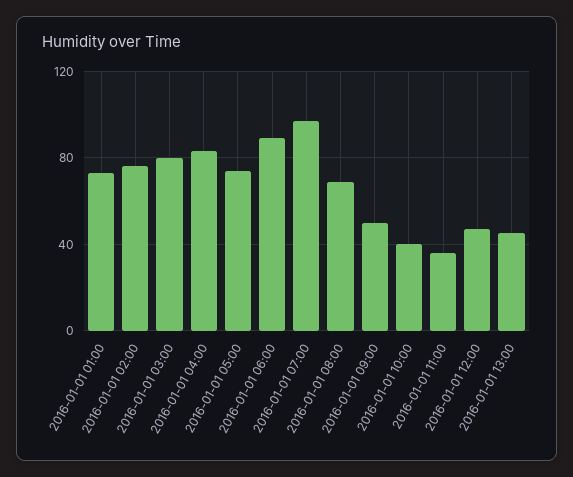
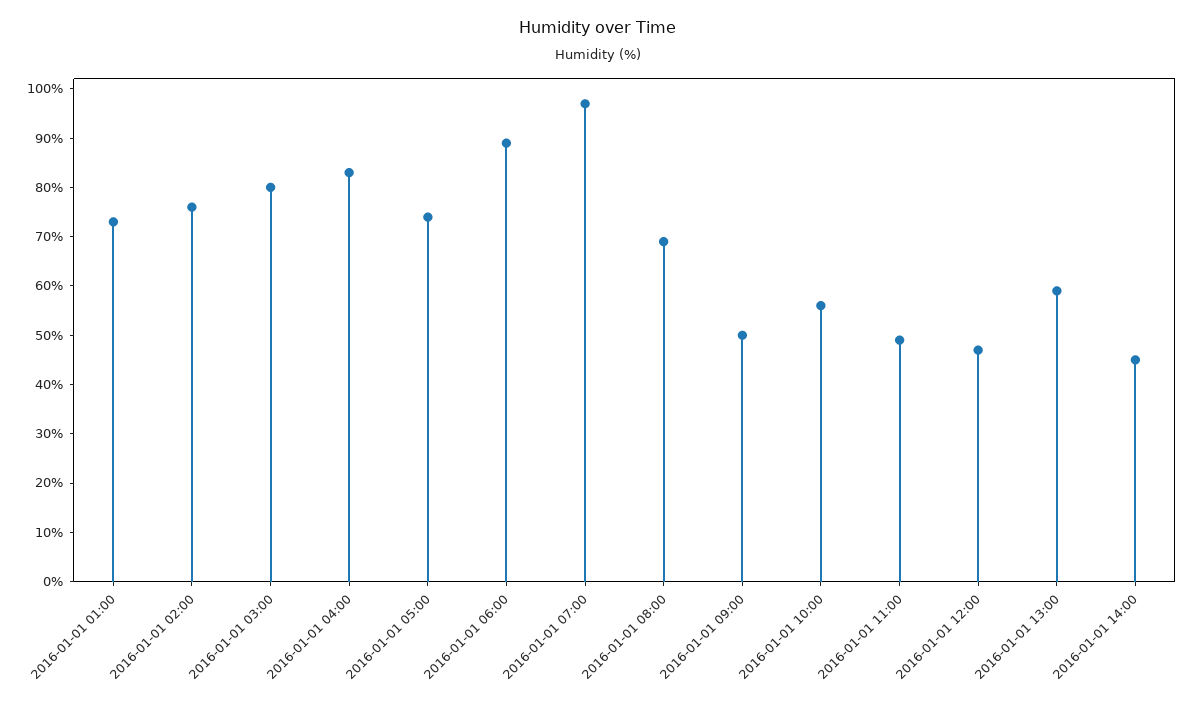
2016-01-01 10:00: 40 -> 55
2016-01-01 11:00: 35 -> 50
2016-01-01 13:00: 45 -> 60
2016-01-01 14:00: none -> 45

